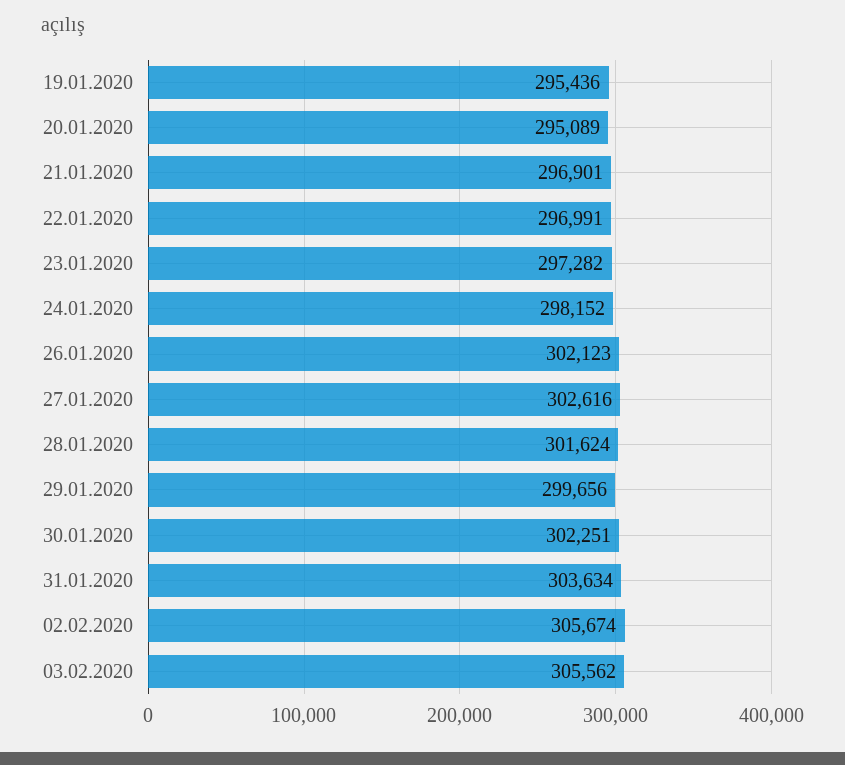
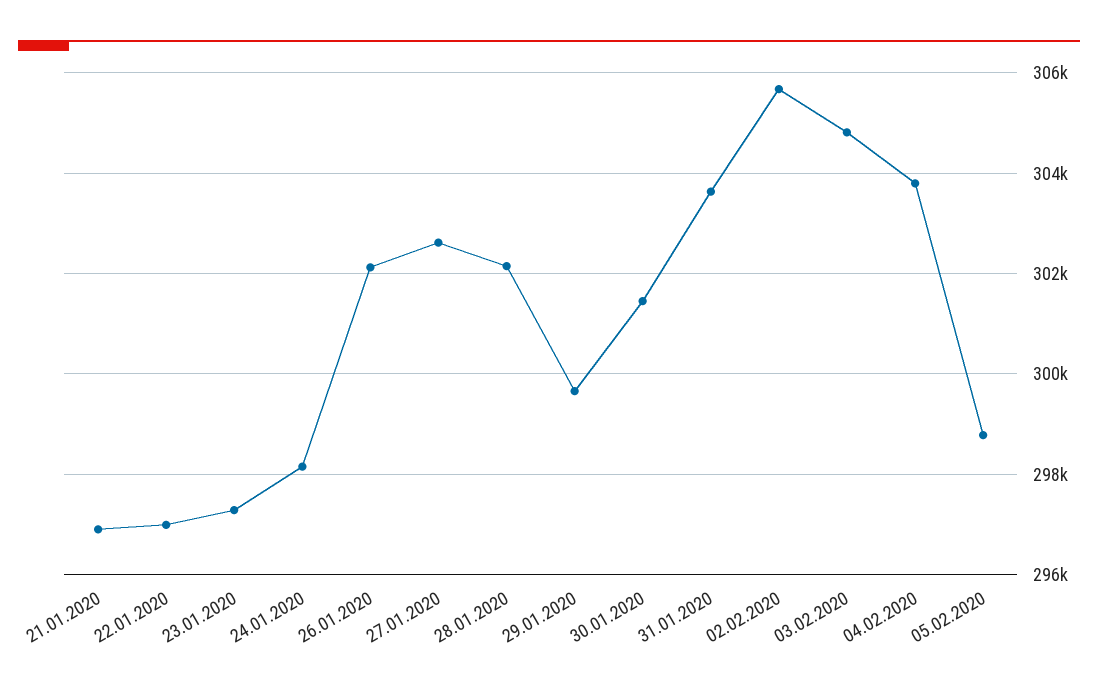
19.01.2020: 295436 -> none
20.01.2020: 295089 -> none
28.01.2020: 301624 -> 302200
30.01.2020: 302251 -> 301400
03.02.2020: 305562 -> 304800
04.02.2020: none -> 303800
05.02.2020: none -> 298800

